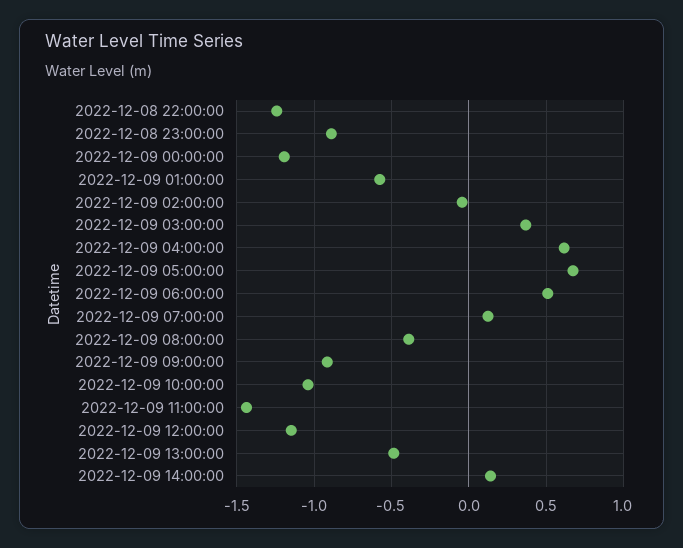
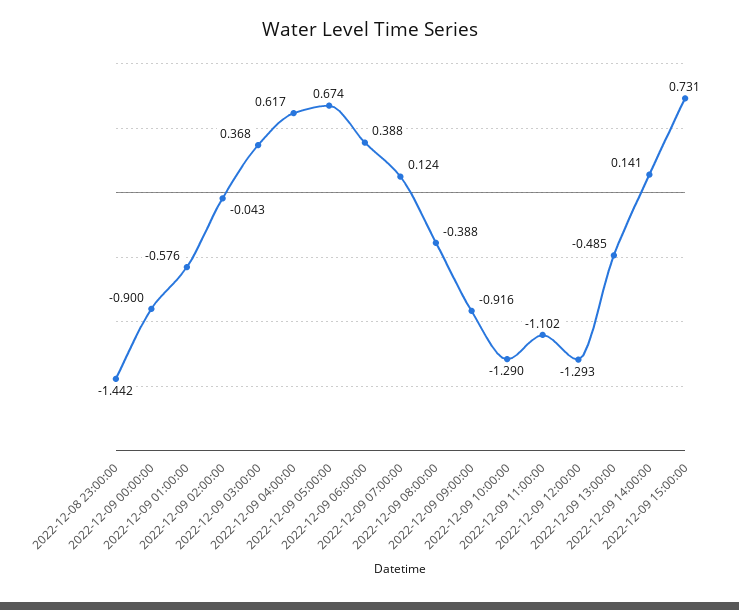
2022-12-08 22:00:00: -1.25 -> none
2022-12-08 23:00:00: -0.9 -> -1.442
2022-12-09 00:00:00: -1.2 -> -0.9
2022-12-09 06:00:00: 0.5 -> 0.388
2022-12-09 10:00:00: -1.05 -> -1.29
2022-12-09 11:00:00: -1.45 -> -1.102
2022-12-09 12:00:00: -1.15 -> -1.293
2022-12-09 15:00:00: none -> 0.731

